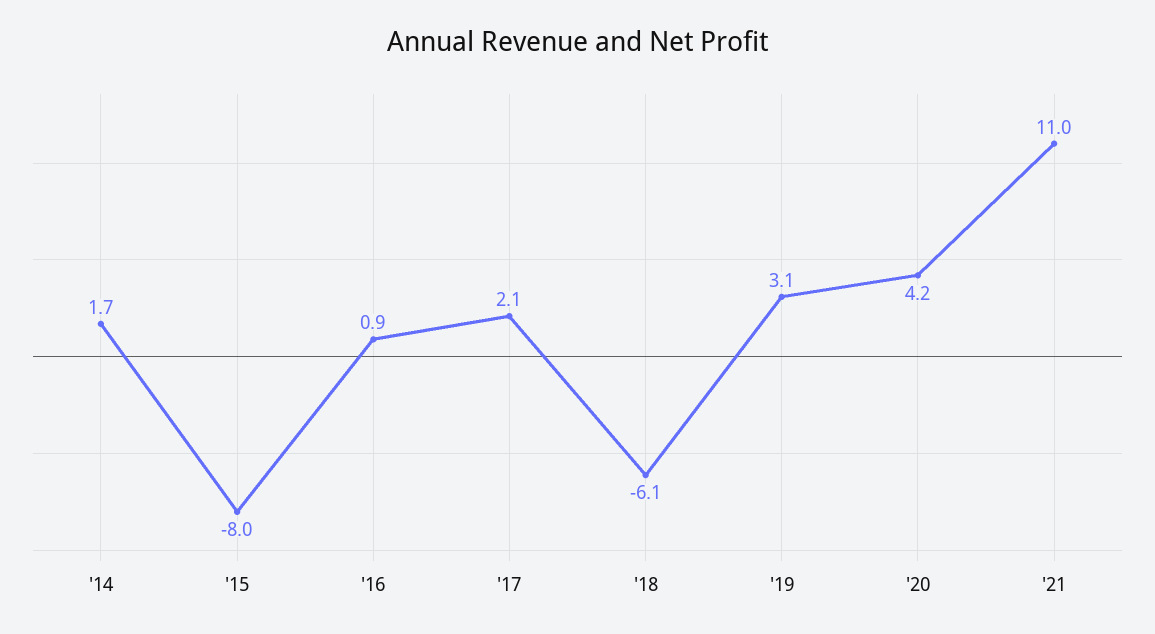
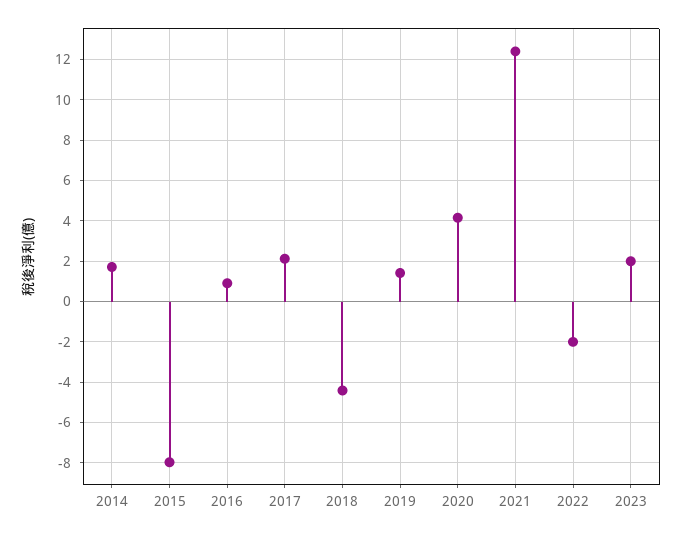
'18: -6.1 -> -4.5
'19: 3.1 -> 1.5
'21: 11 -> 12.5
2022: none -> -2
2023: none -> 2

